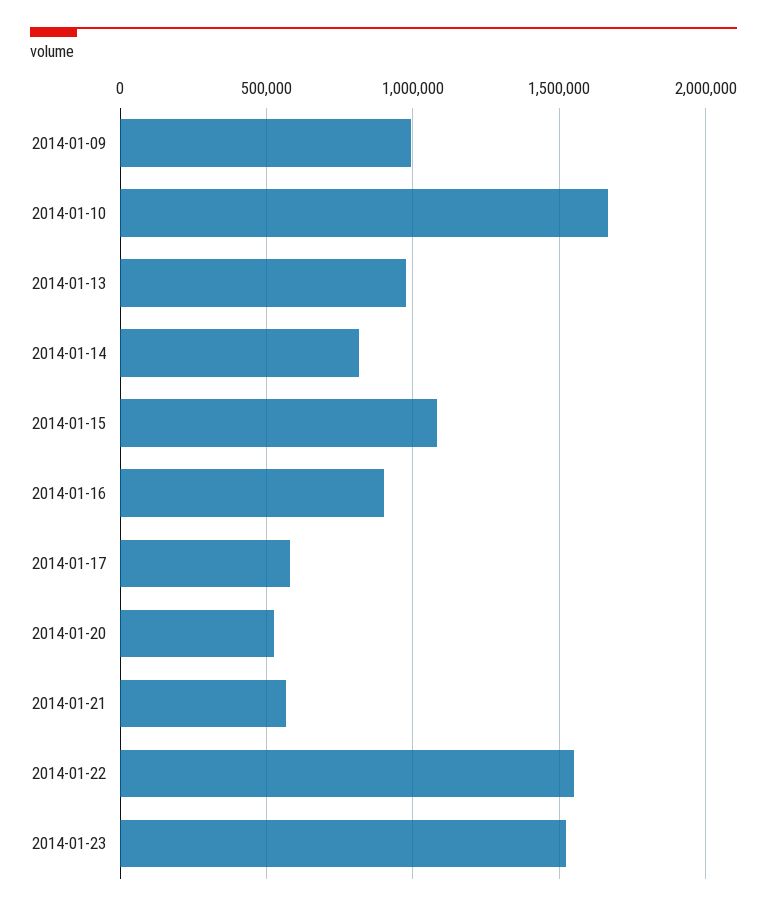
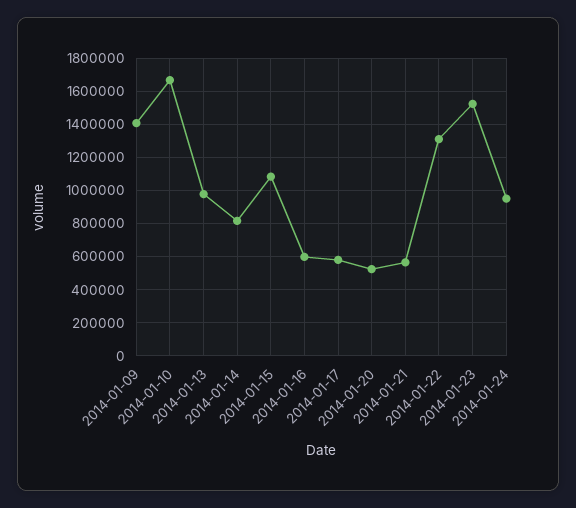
2014-01-09: 1000000 -> 1400000
2014-01-16: 900000 -> 600000
2014-01-22: 1550000 -> 1300000
2014-01-24: none -> 950000

